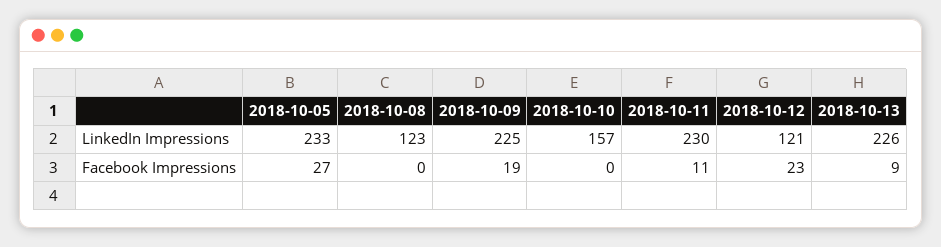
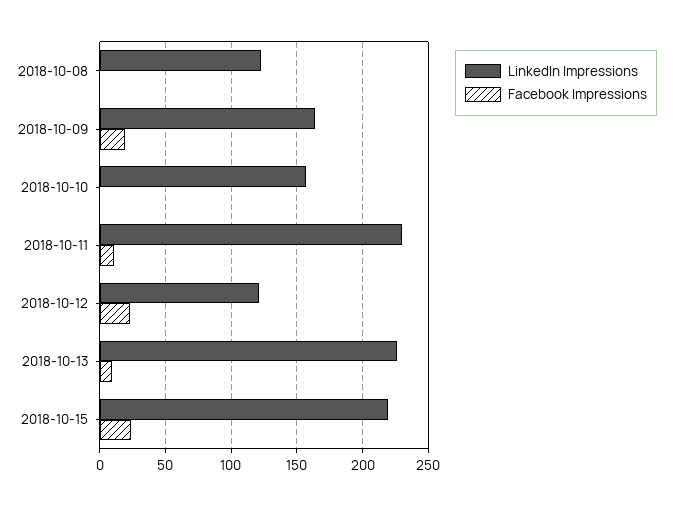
LinkedIn Impressions, 2018-10-05: 233 -> none
LinkedIn Impressions, 2018-10-09: 225 -> 165
Facebook Impressions, 2018-10-05: 27 -> none
LinkedIn Impressions, 2018-10-15: none -> 220
Facebook Impressions, 2018-10-15: none -> 25

